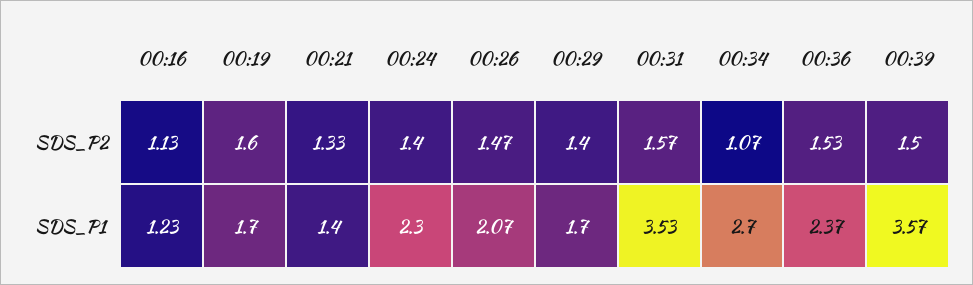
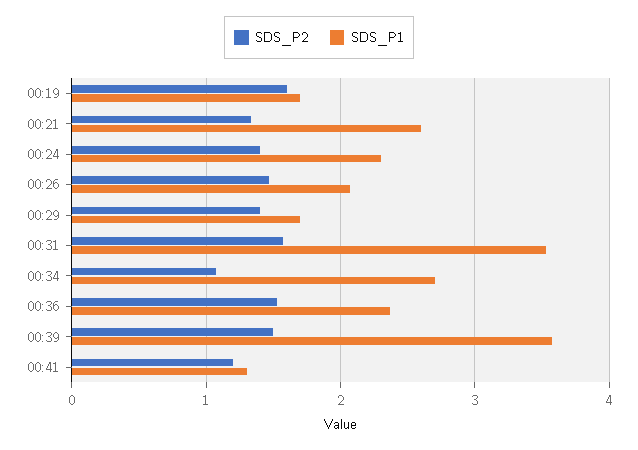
SDS_P2, 00:16: 1.13 -> none
SDS_P1, 00:16: 1.23 -> none
SDS_P1, 00:21: 1.4 -> 2.6
SDS_P2, 00:41: none -> 1.2
SDS_P1, 00:41: none -> 1.3

